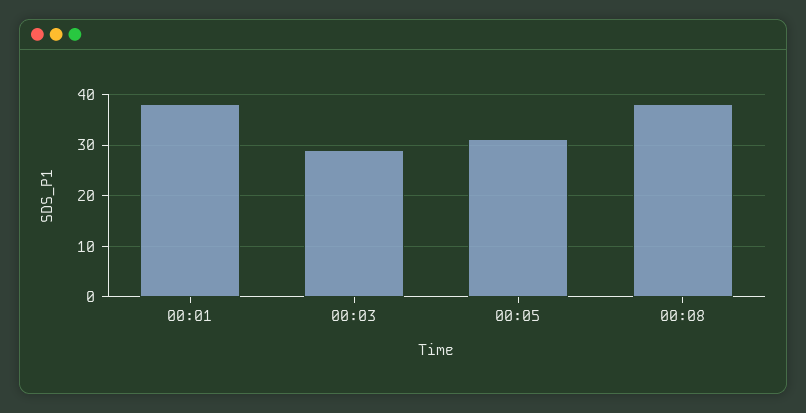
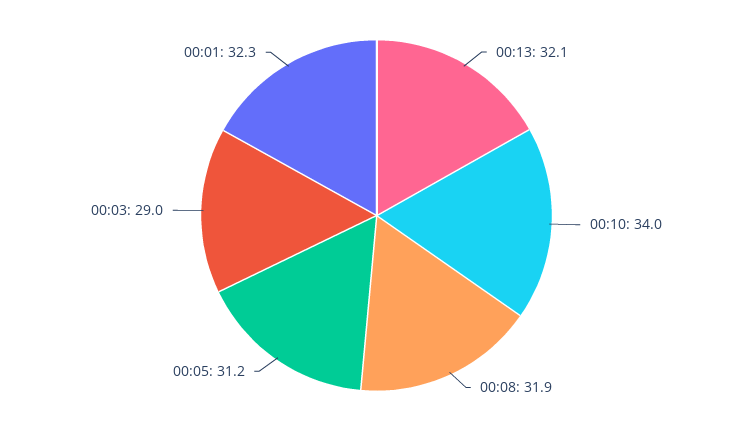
00:01: 38 -> 32.3
00:08: 38 -> 31.9
00:13: none -> 32.1
00:10: none -> 34

